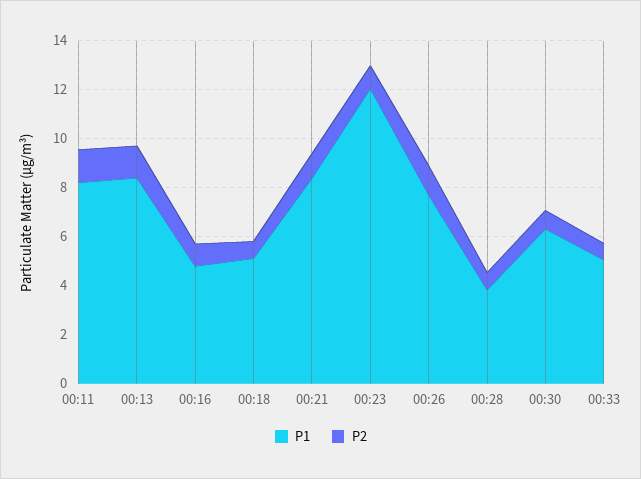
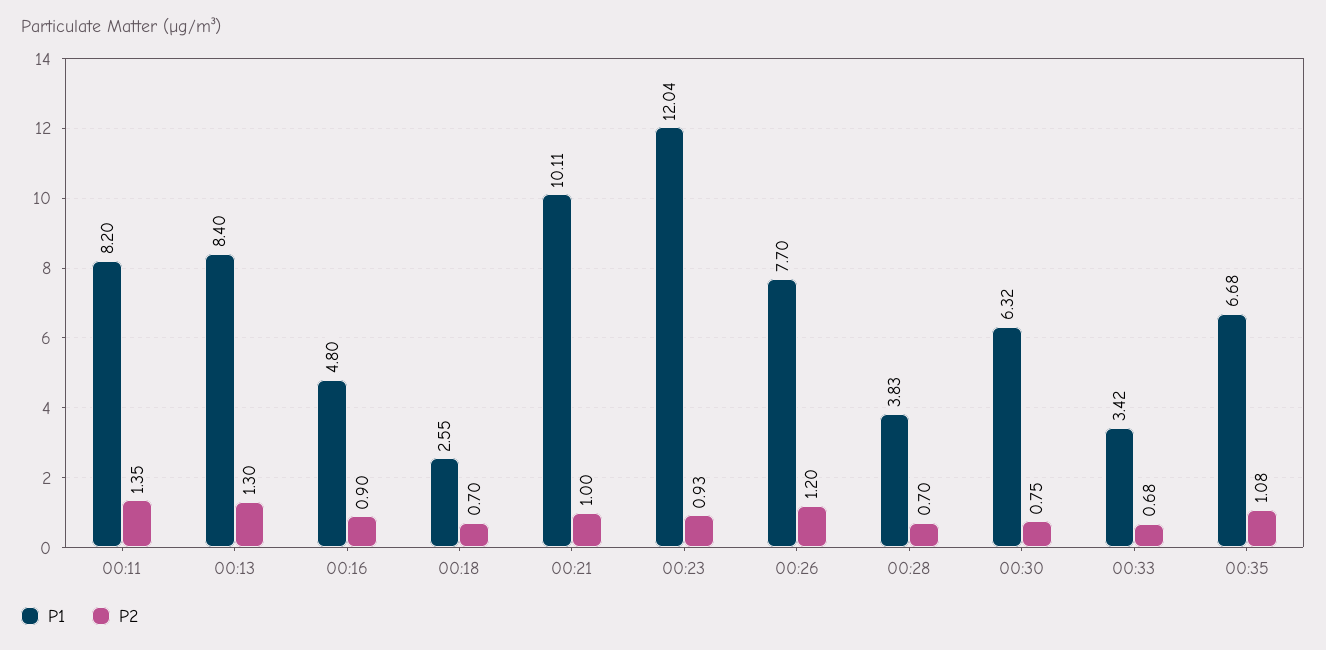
P1, 00:18: 5 -> 2.55
P1, 00:21: 8.5 -> 10.11
P1, 00:33: 5 -> 3.42
P1, 00:35: none -> 6.68
P2, 00:35: none -> 1.08

